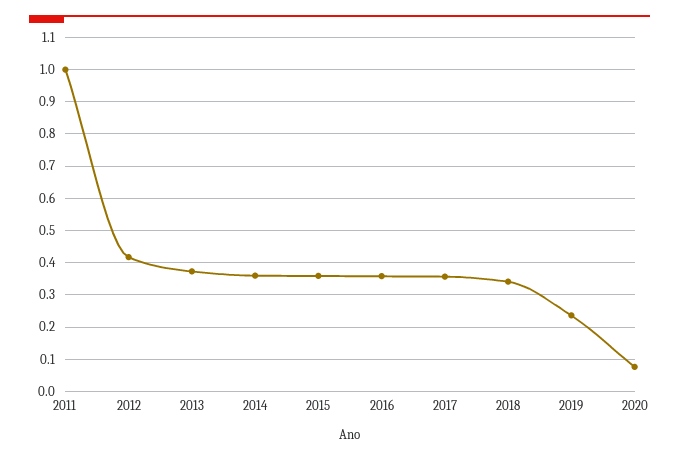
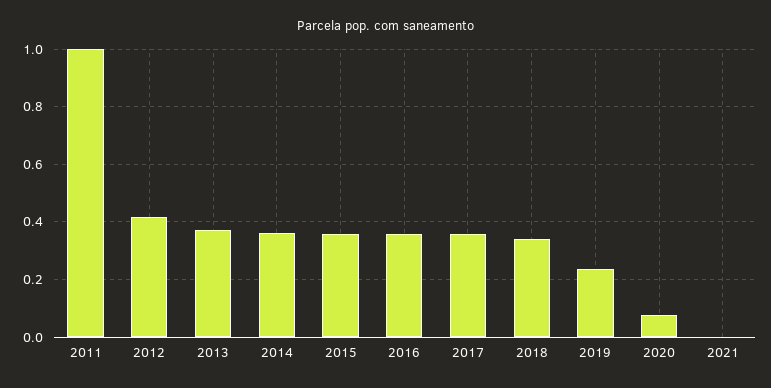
2021: none -> 0

